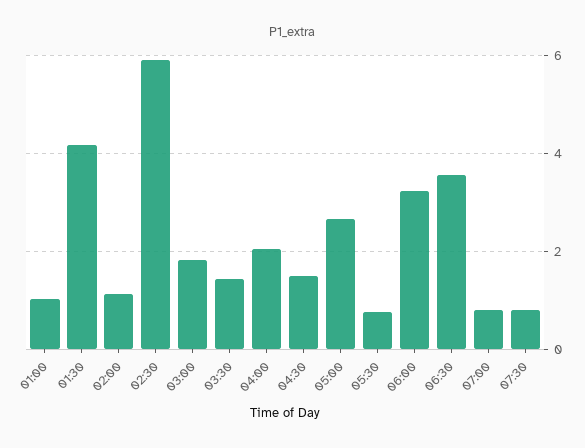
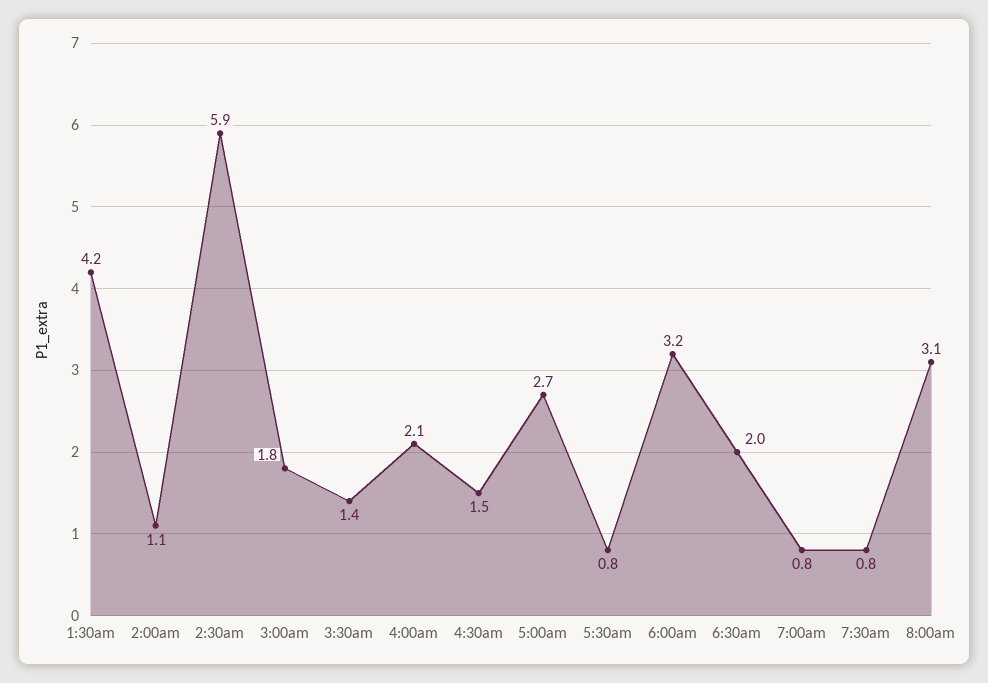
01:00: 1 -> none
06:30: 3.6 -> 2
8:00am: none -> 3.1

